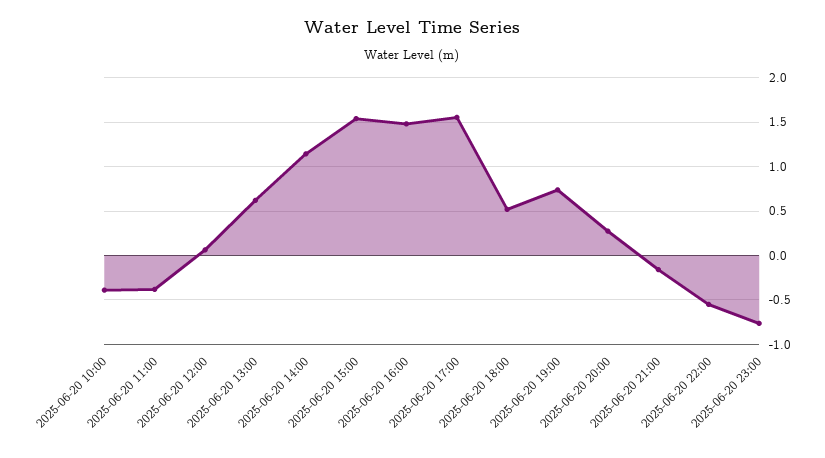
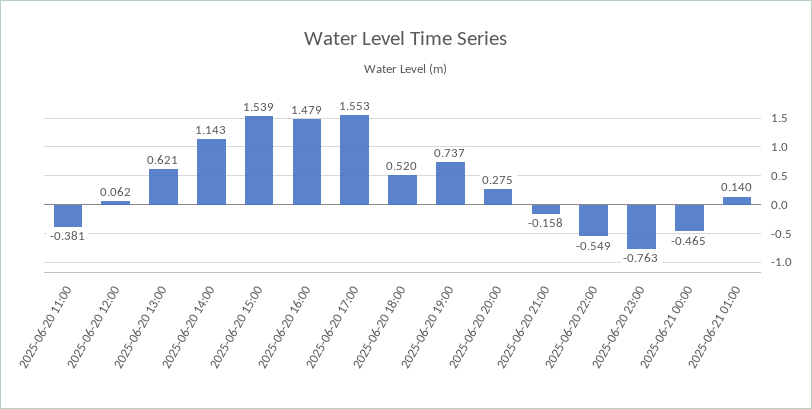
2025-06-20 10:00: -0.4 -> none
2025-06-21 00:00: none -> -0.465
2025-06-21 01:00: none -> 0.14

